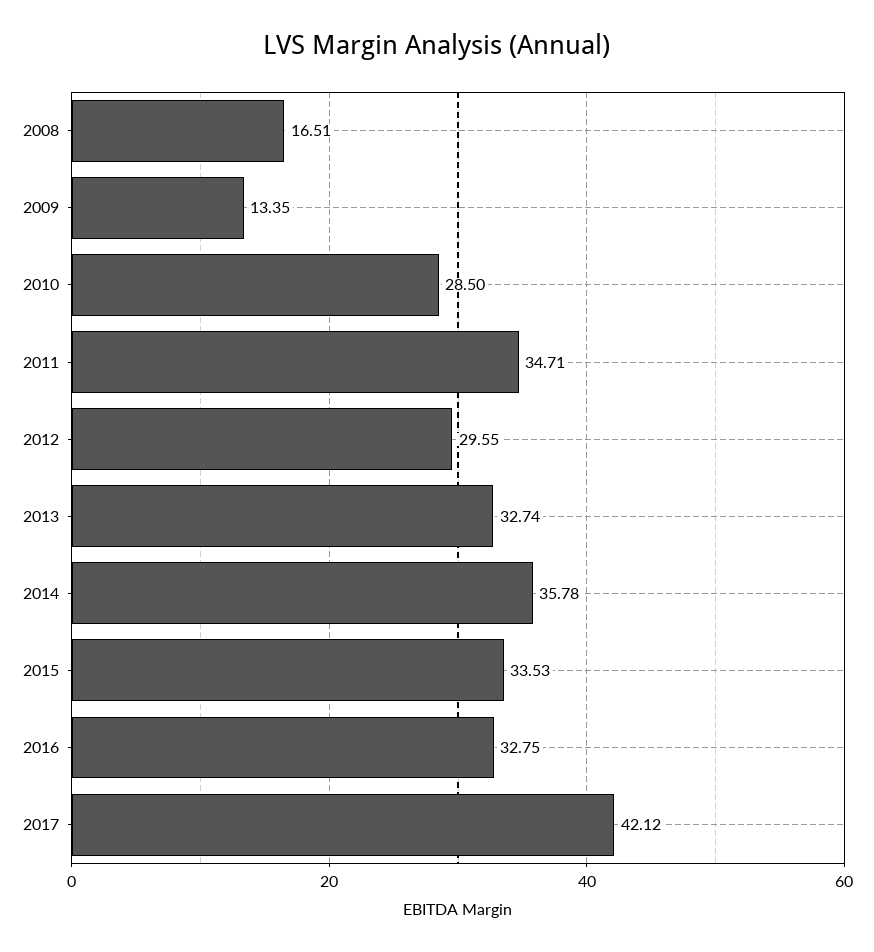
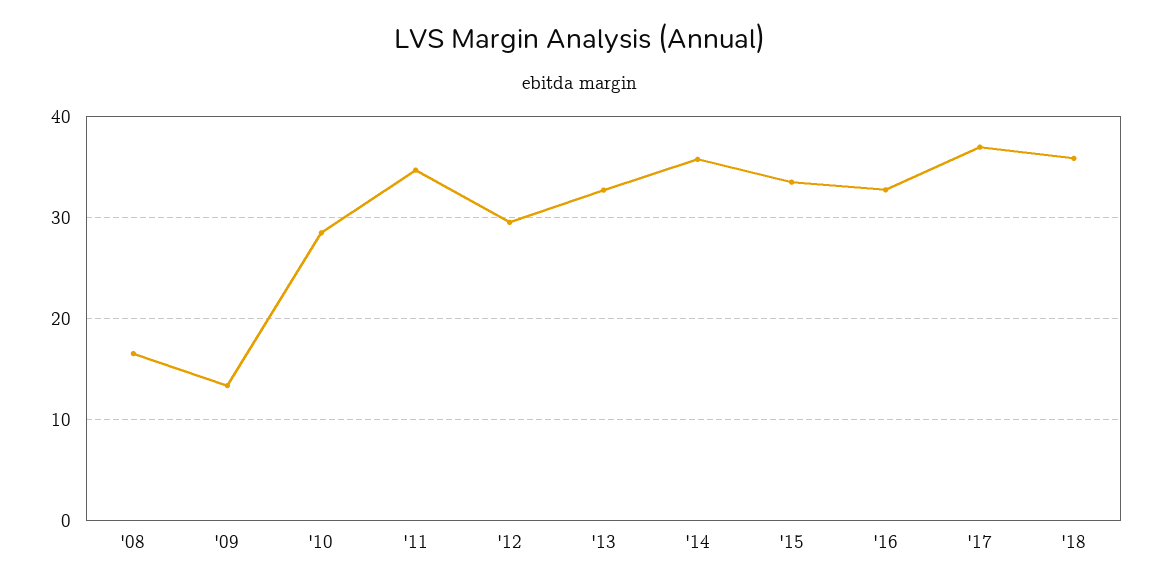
2017: 42.12 -> 37
'18: none -> 36

